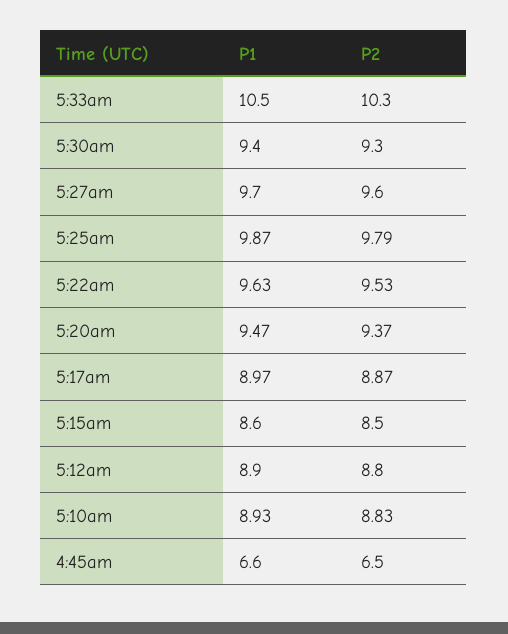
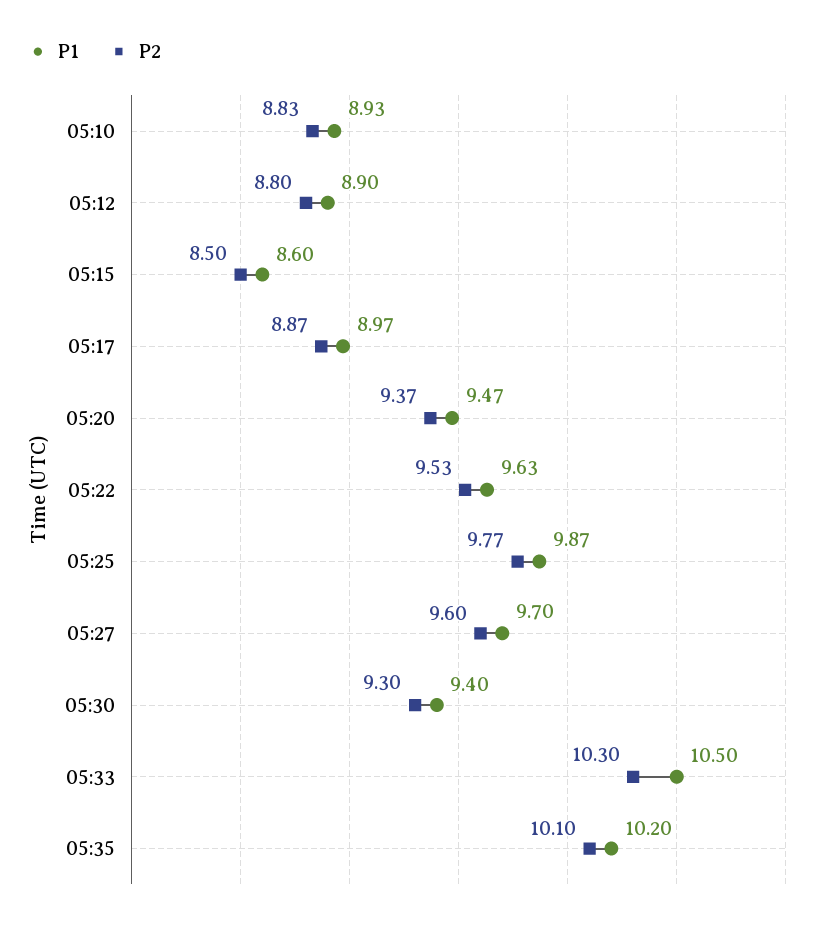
P2, 5:25am: 9.79 -> 9.77
P1, 4:45am: 6.6 -> none
P2, 4:45am: 6.5 -> none
P1, 05:35: none -> 10.2
P2, 05:35: none -> 10.1

